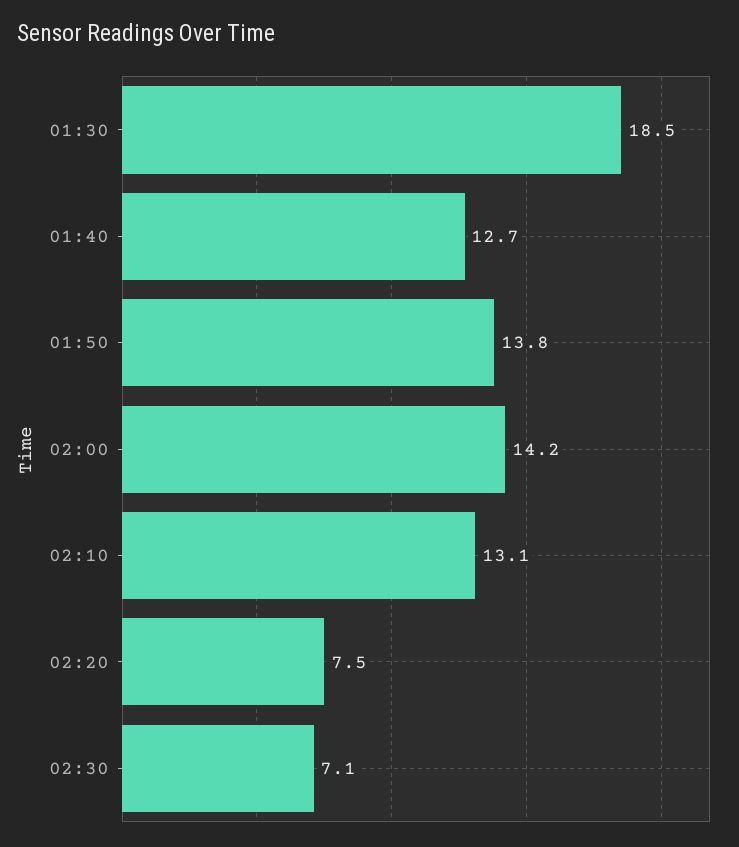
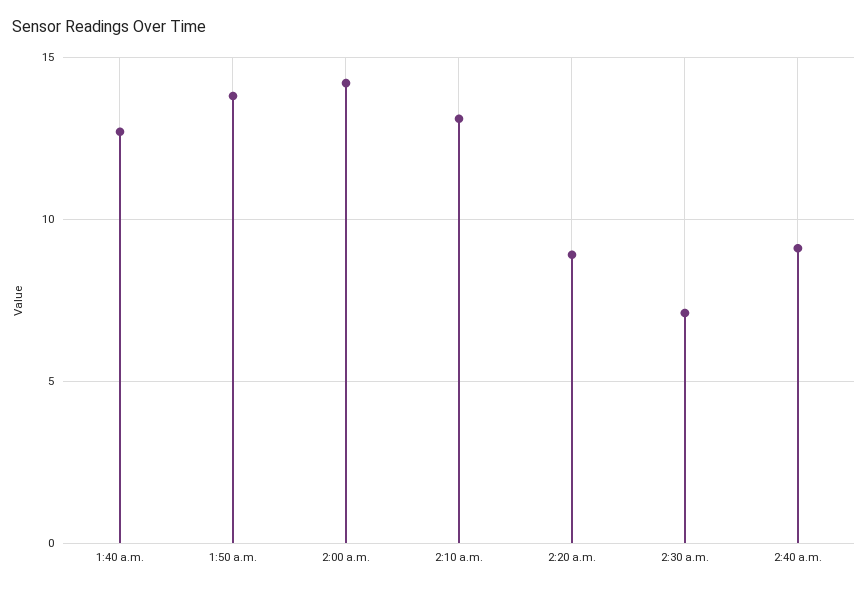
01:30: 18.5 -> none
02:20: 7.5 -> 9
2:40 a.m.: none -> 9

